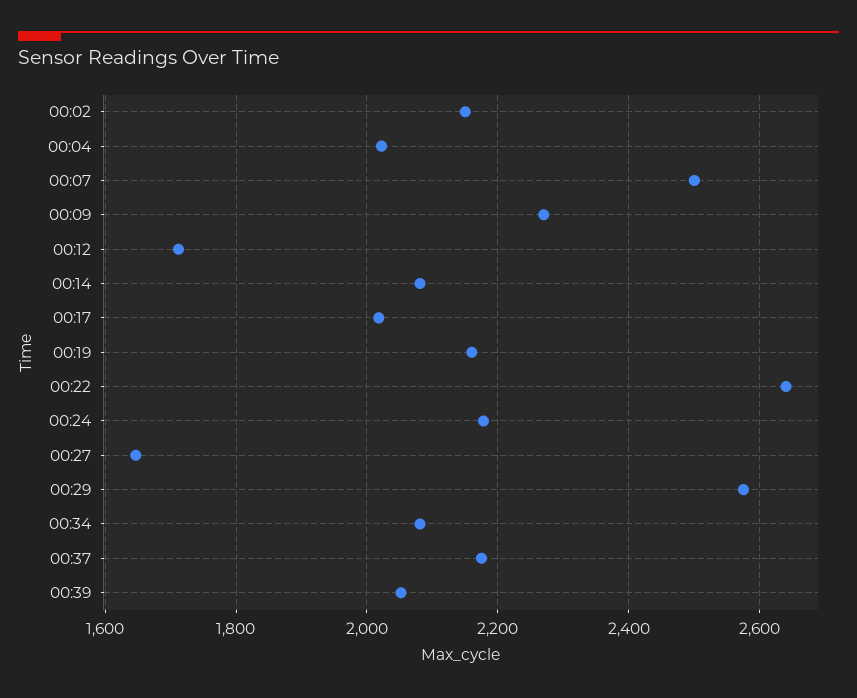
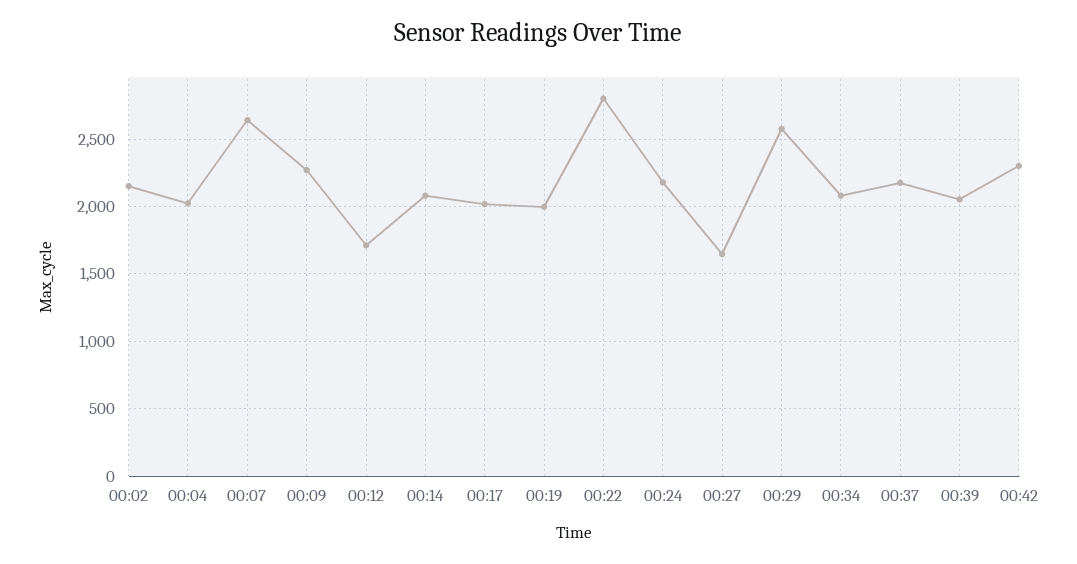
00:07: 2500 -> 2650
00:19: 2160 -> 2000
00:22: 2640 -> 2800
00:42: none -> 2300

